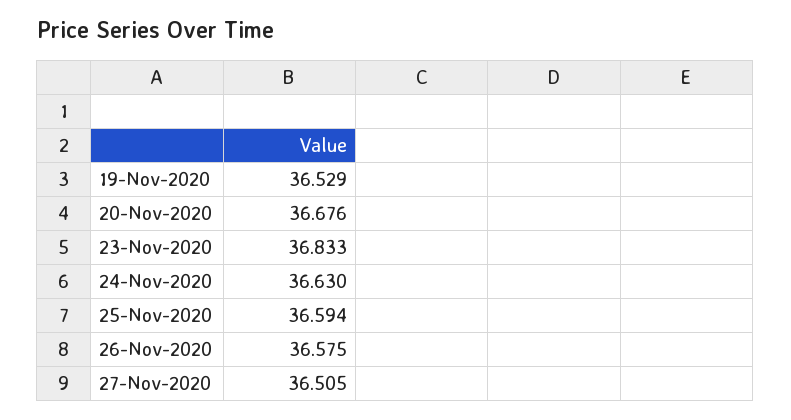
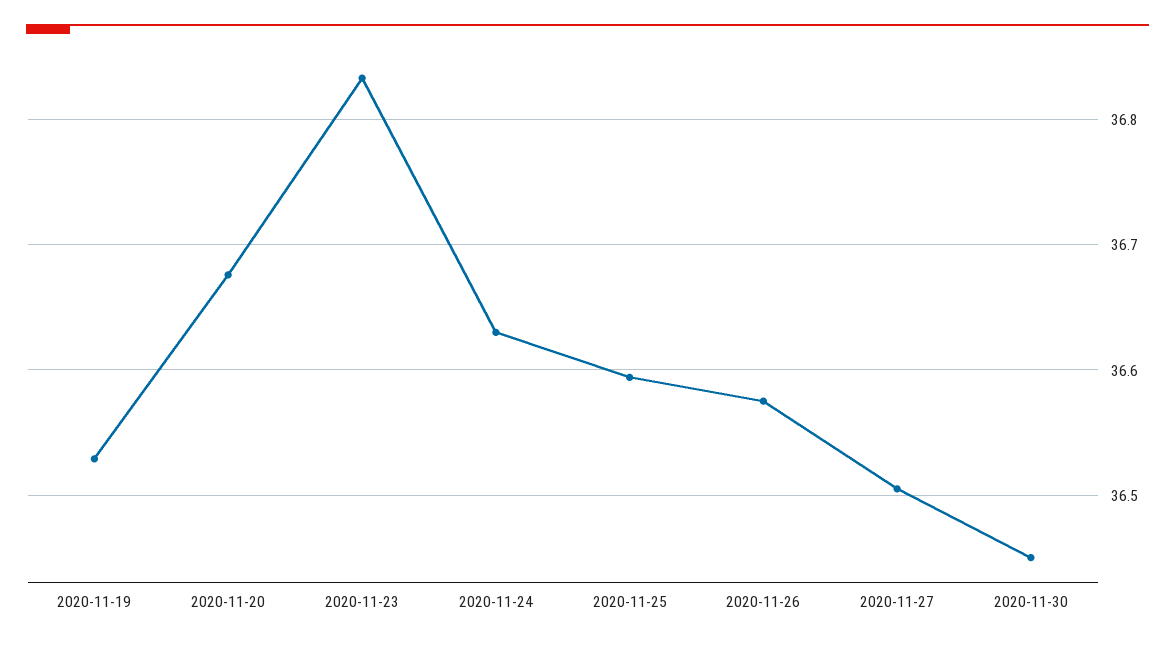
2020-11-30: none -> 36.45

